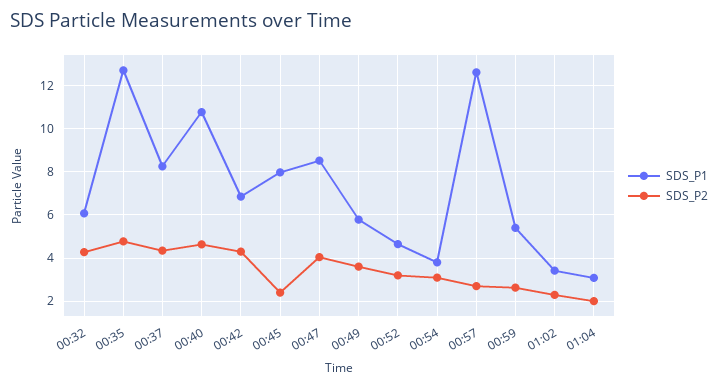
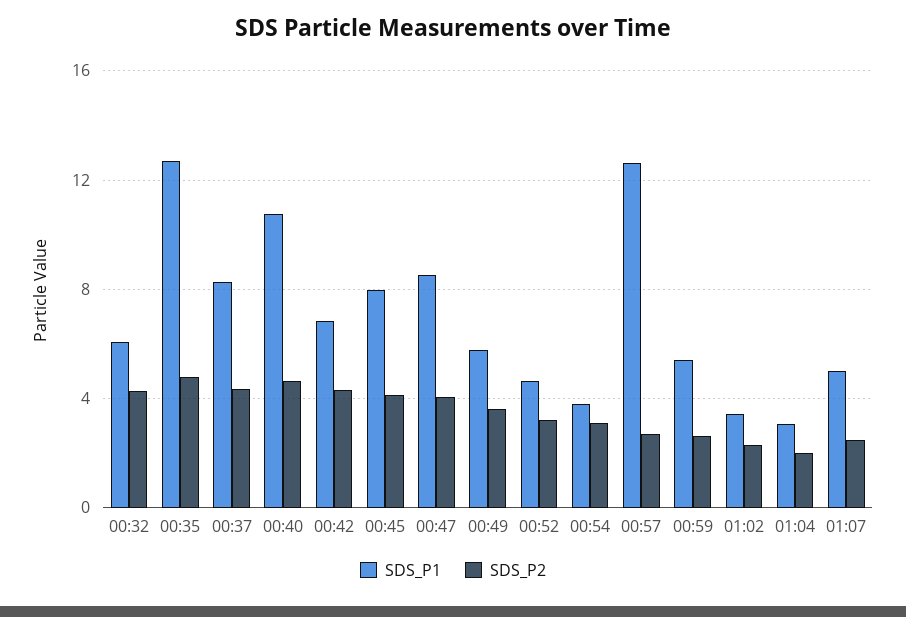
SDS_P2, 00:45: 2.5 -> 4
SDS_P1, 01:07: none -> 5
SDS_P2, 01:07: none -> 2.5

